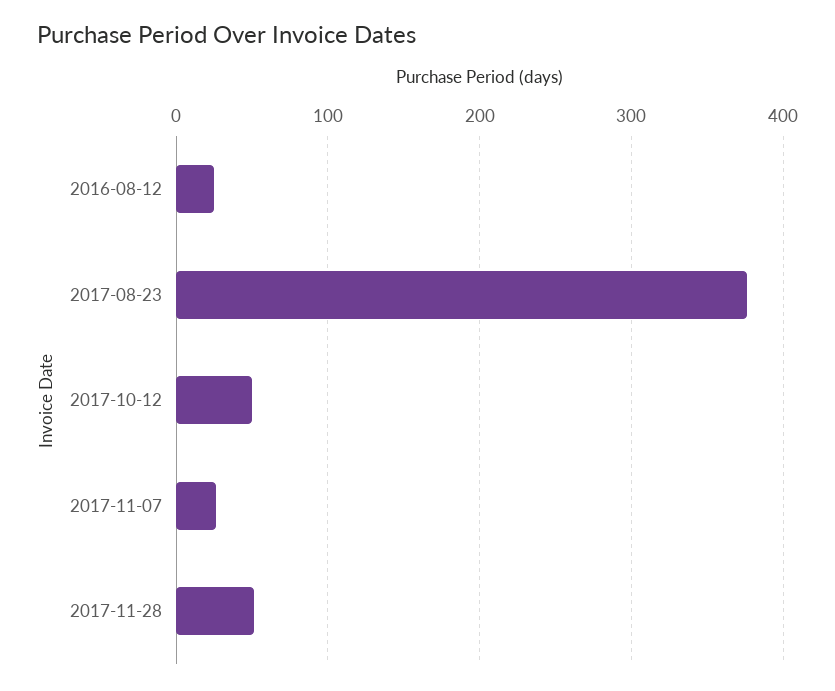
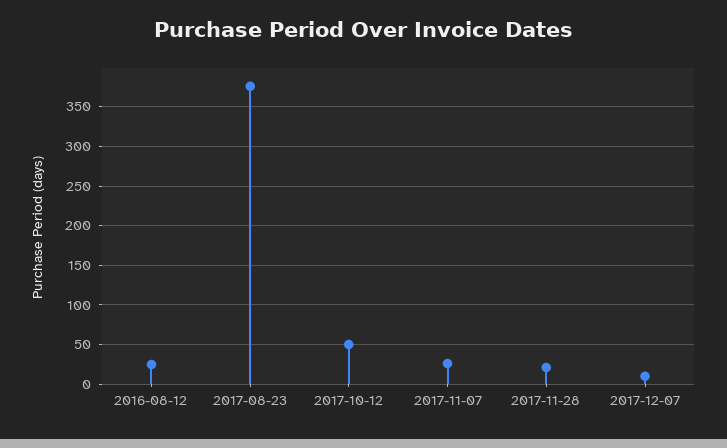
2017-11-28: 50 -> 20
2017-12-07: none -> 10

